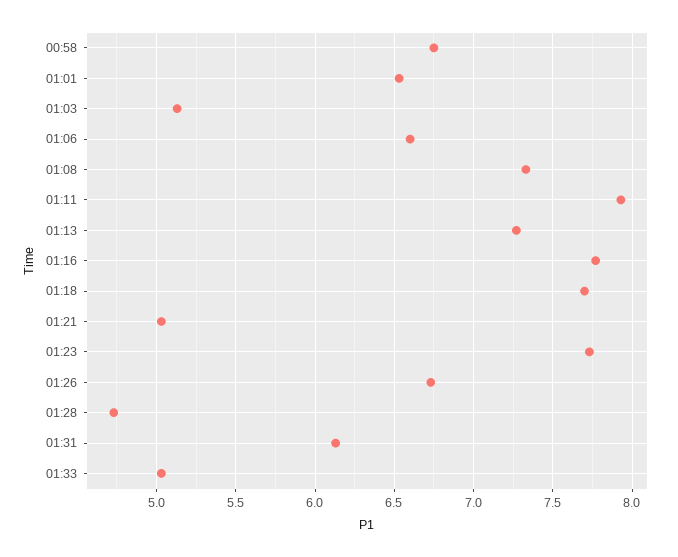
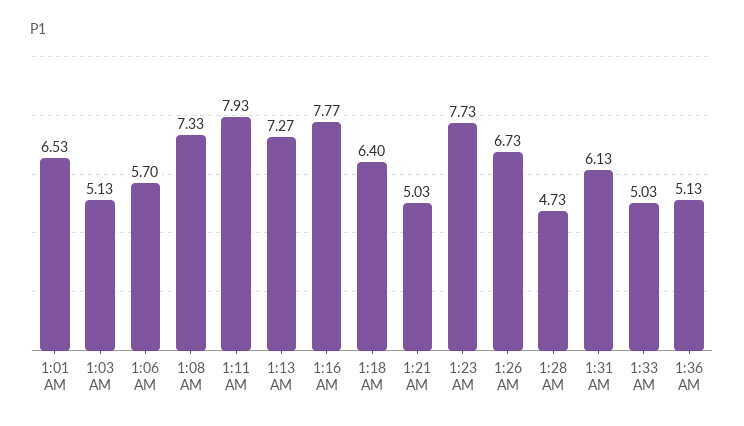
00:58: 6.75 -> none
01:06: 6.6 -> 5.7
01:18: 7.7 -> 6.4
1:36 AM: none -> 5.13

